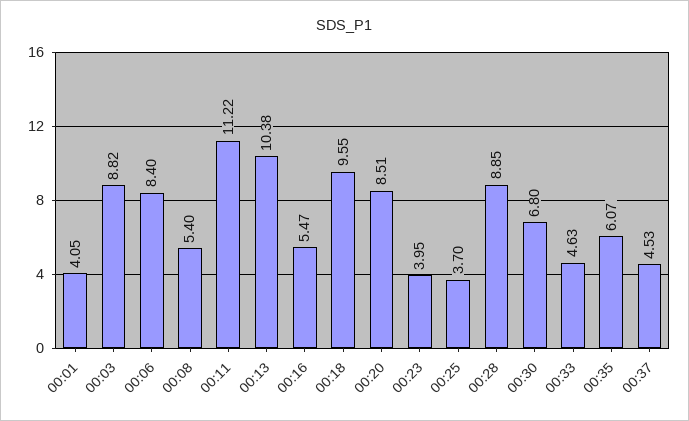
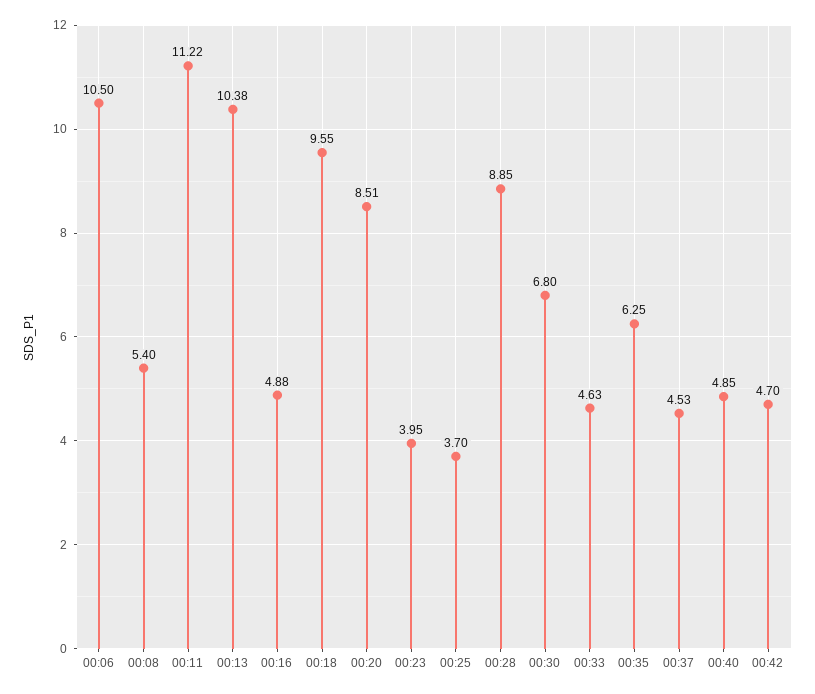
00:01: 4.05 -> none
00:03: 8.82 -> none
00:06: 8.4 -> 10.5
00:16: 5.47 -> 4.88
00:35: 6.07 -> 6.25
00:40: none -> 4.85
00:42: none -> 4.7

